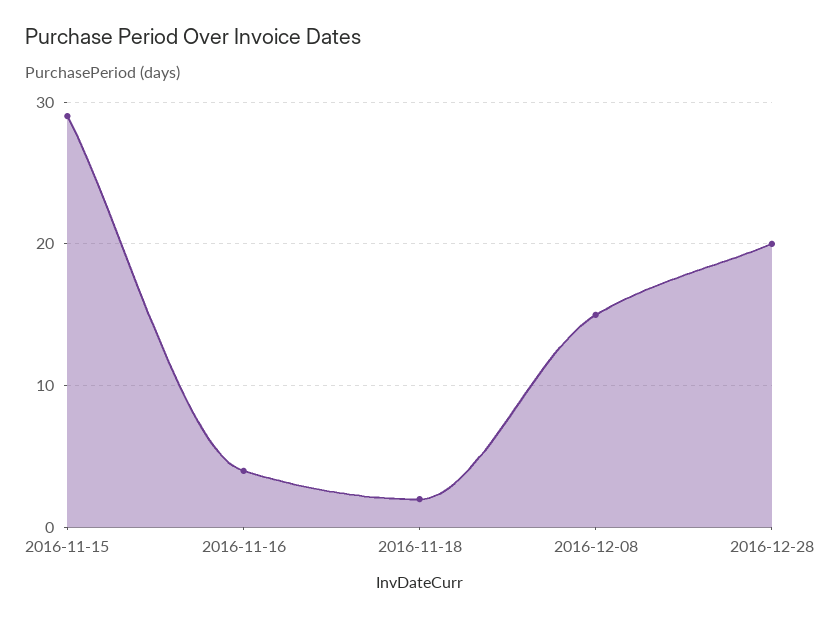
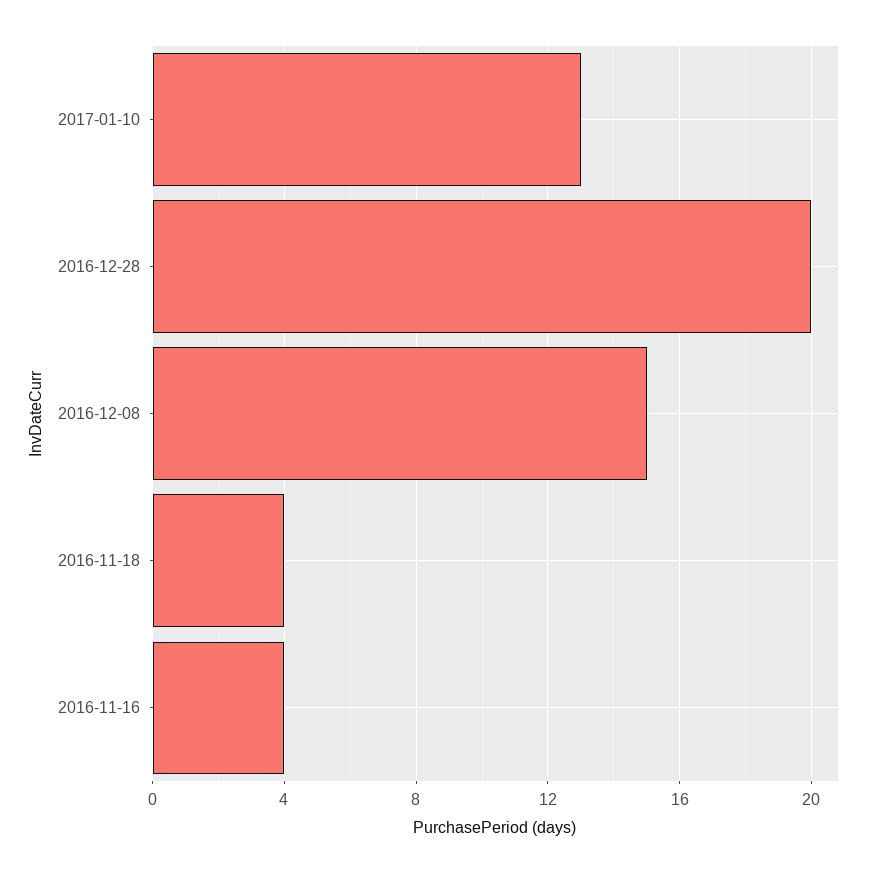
2016-11-15: 29 -> none
2016-11-18: 2 -> 4
2017-01-10: none -> 13

